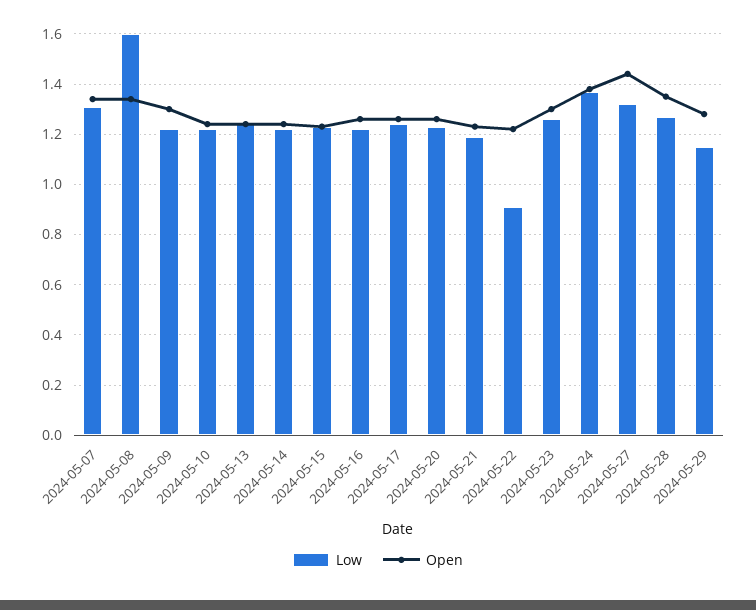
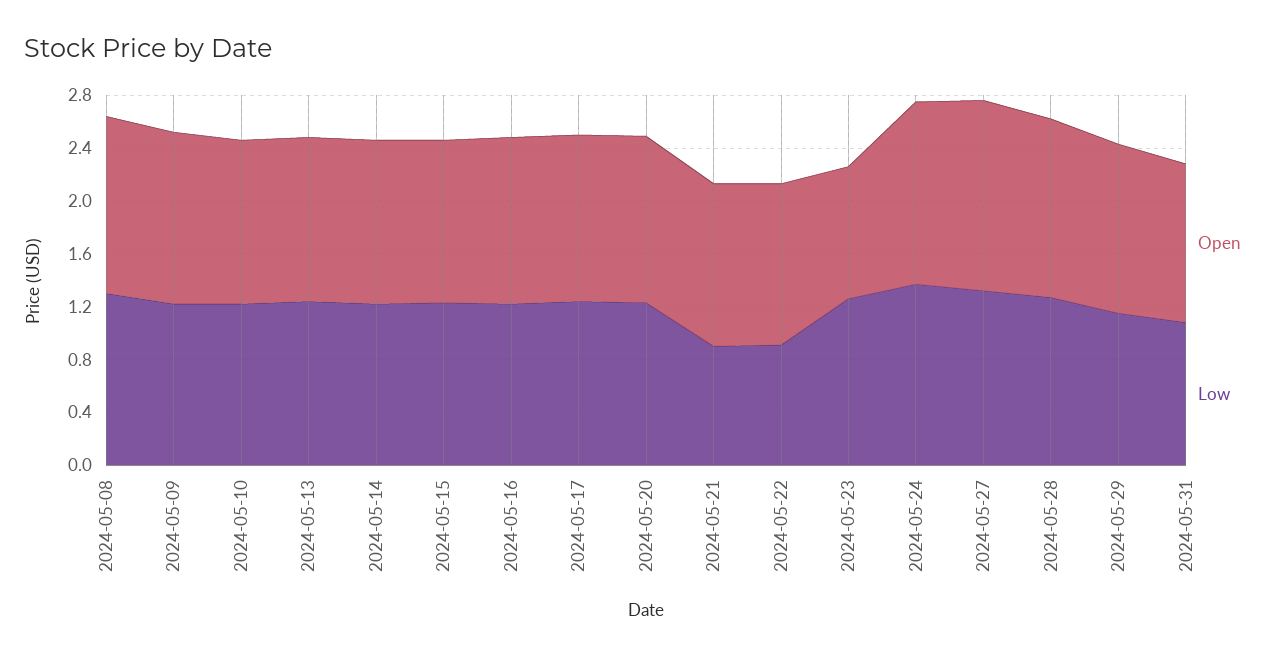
Low, 2024-05-07: 1.3 -> none
Open, 2024-05-07: 1.35 -> none
Low, 2024-05-08: 1.6 -> 1.3
Low, 2024-05-21: 1.2 -> 0.9
Open, 2024-05-23: 1.3 -> 1
Open, 2024-05-31: none -> 1.2
Low, 2024-05-31: none -> 1.1

